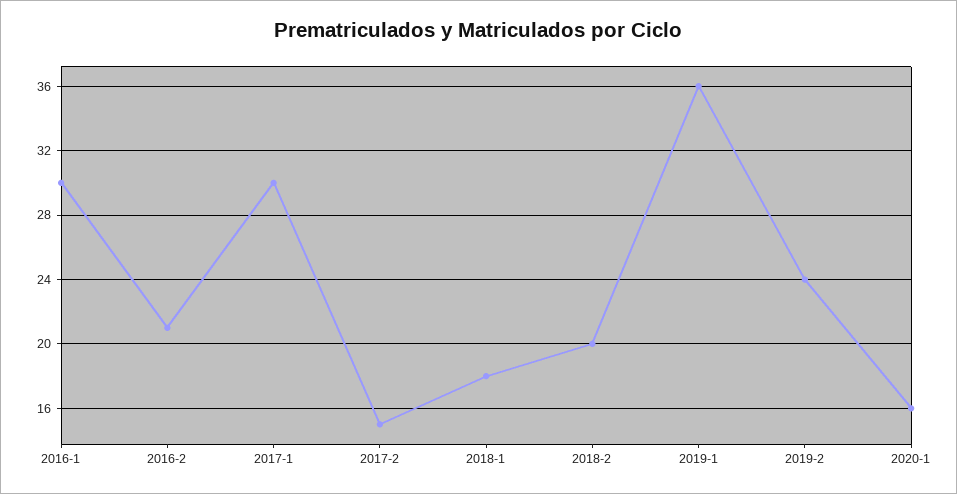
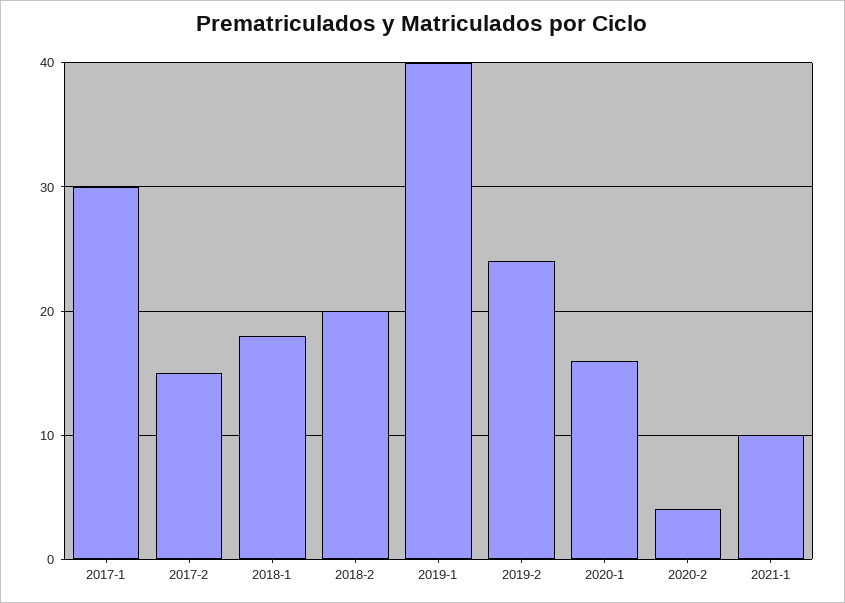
2016-1: 30 -> none
2016-2: 21 -> none
2019-1: 36 -> 40
2020-2: none -> 4
2021-1: none -> 10

